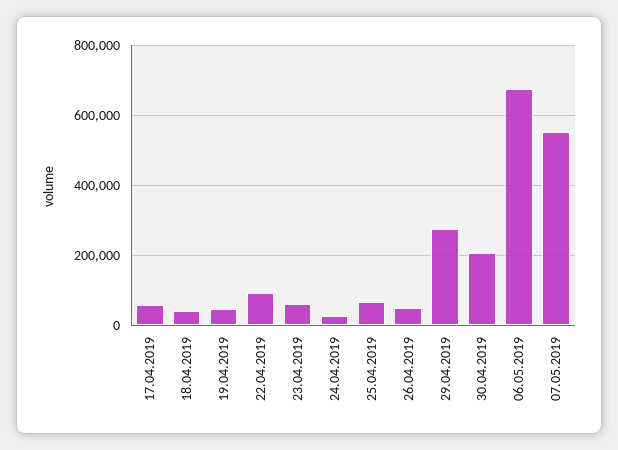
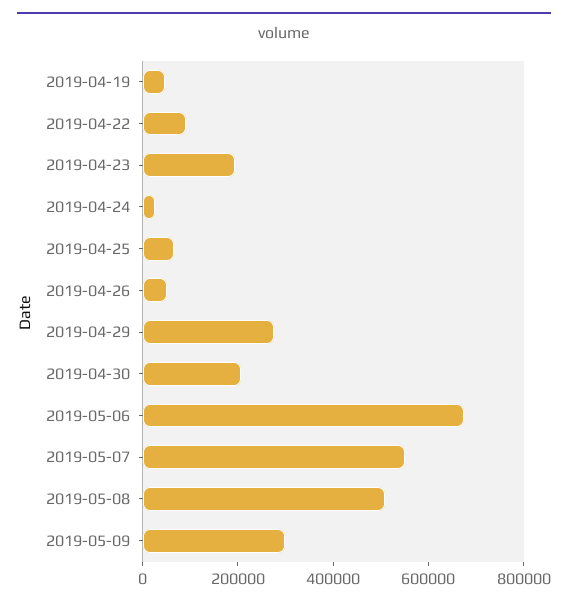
17.04.2019: 60000 -> none
18.04.2019: 40000 -> none
23.04.2019: 60000 -> 200000
2019-05-08: none -> 500000
2019-05-09: none -> 300000

